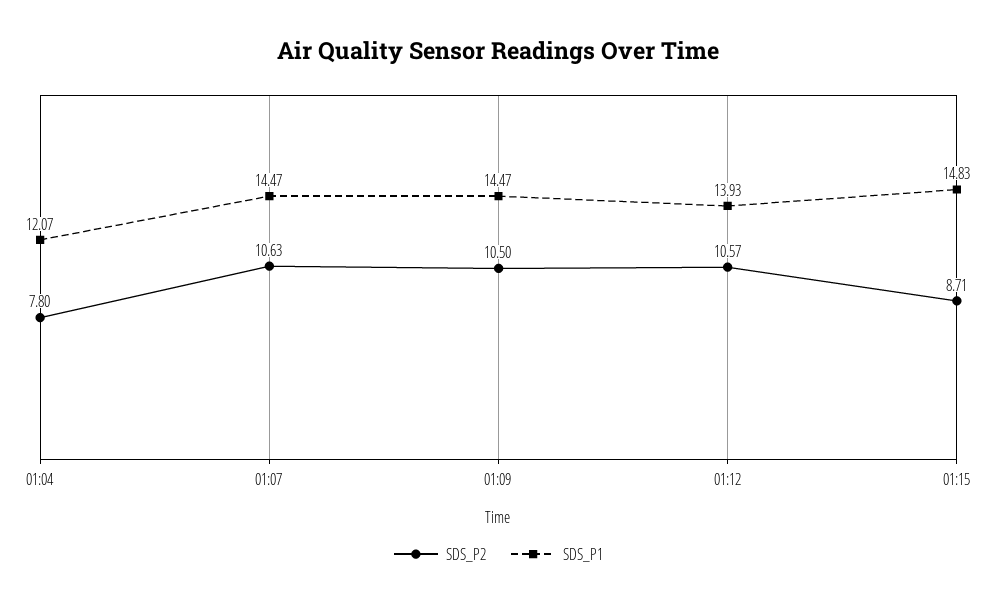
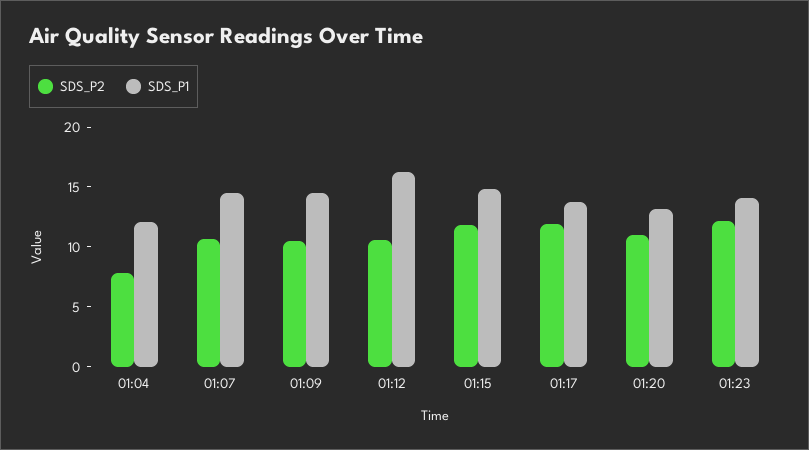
SDS_P1, 01:12: 13.93 -> 16
SDS_P2, 01:15: 8.71 -> 12
SDS_P2, 01:17: none -> 12
SDS_P1, 01:17: none -> 14
SDS_P2, 01:20: none -> 11
SDS_P1, 01:20: none -> 13
SDS_P2, 01:23: none -> 12
SDS_P1, 01:23: none -> 14

